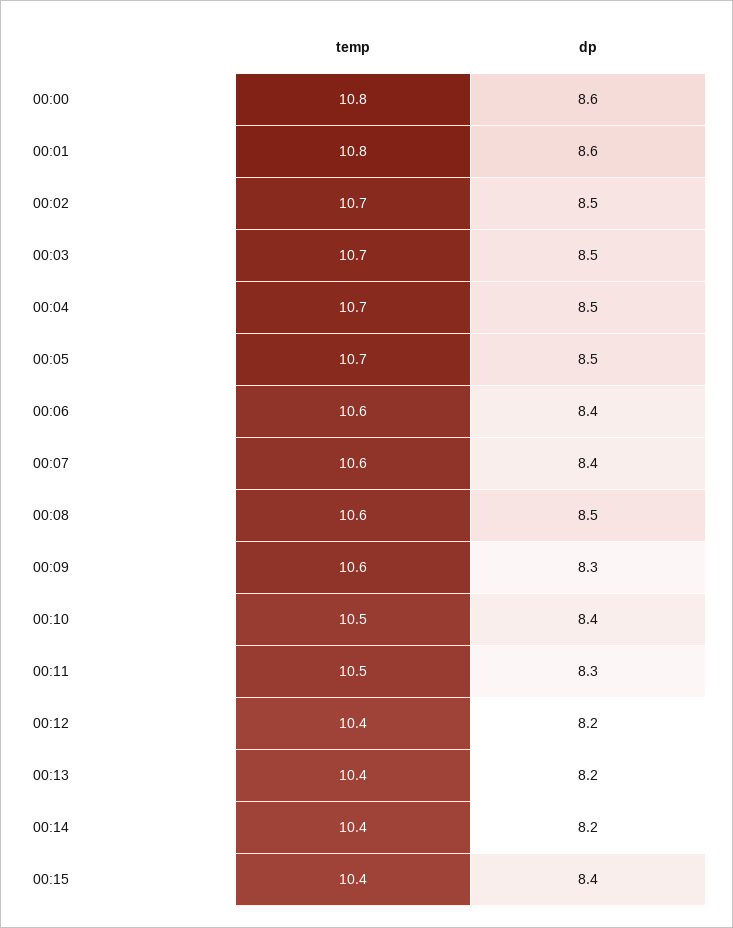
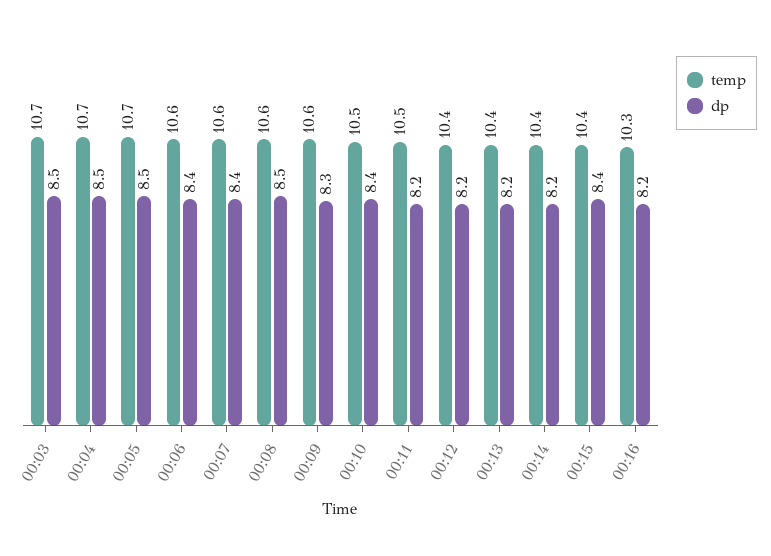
temp, 00:00: 10.8 -> none
dp, 00:00: 8.6 -> none
temp, 00:01: 10.8 -> none
dp, 00:01: 8.6 -> none
temp, 00:02: 10.7 -> none
dp, 00:02: 8.5 -> none
dp, 00:11: 8.3 -> 8.2
temp, 00:16: none -> 10.3
dp, 00:16: none -> 8.2

